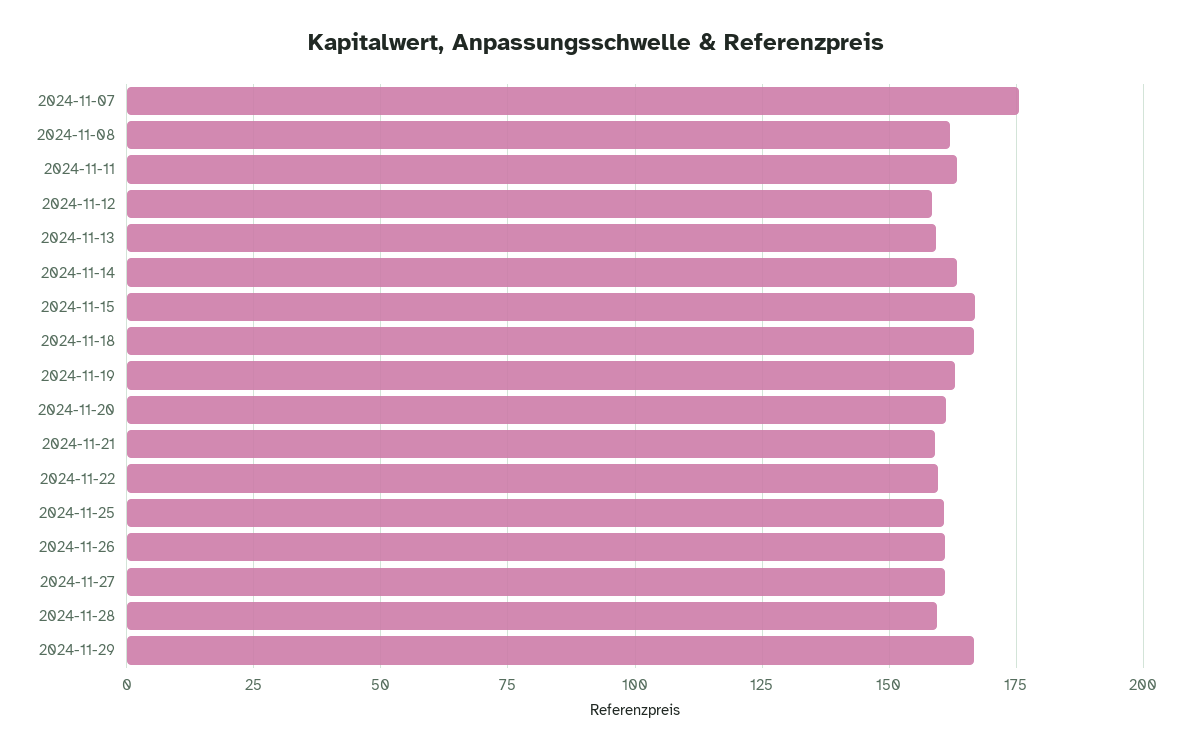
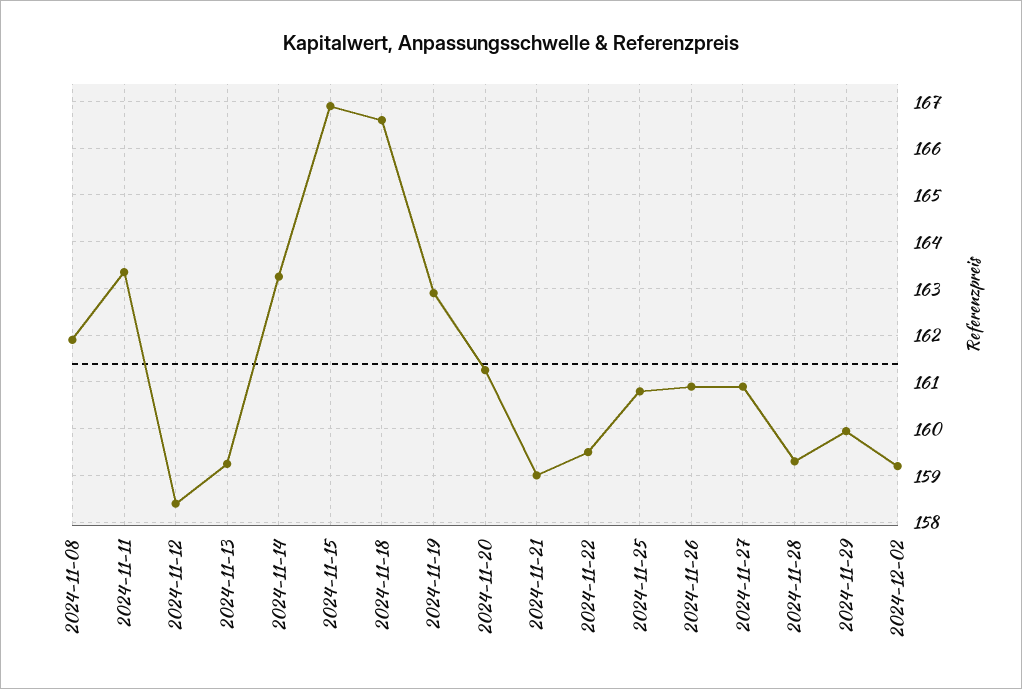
2024-11-07: 175 -> none
2024-11-29: 167.5 -> 160
2024-12-02: none -> 159.2

